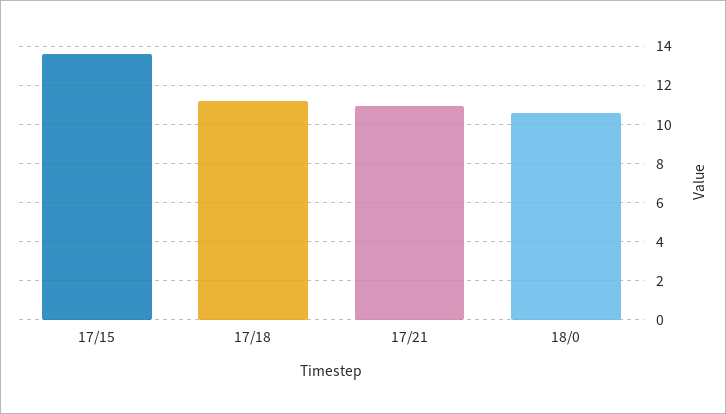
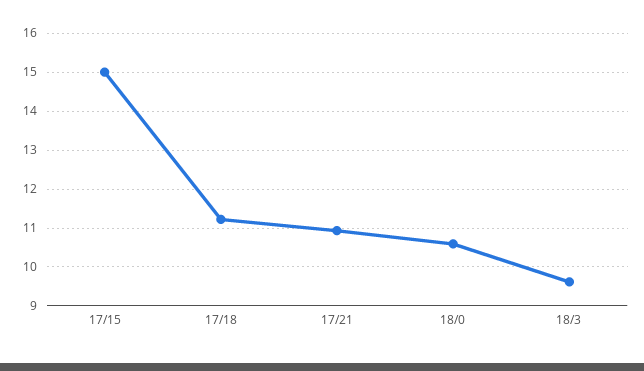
17/15: 13.5 -> 15
18/3: none -> 9.6

